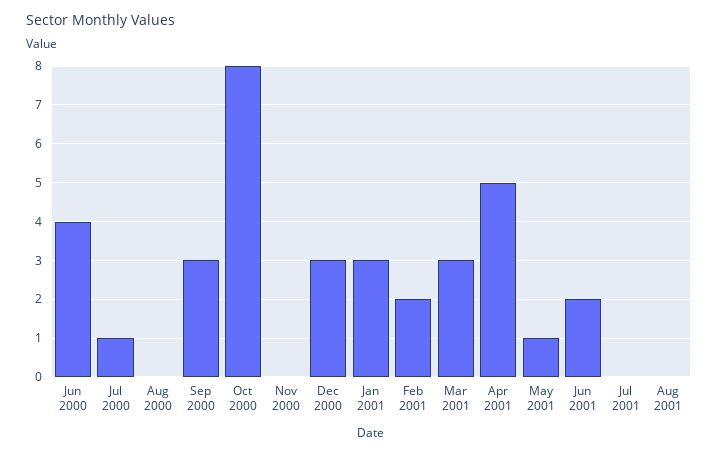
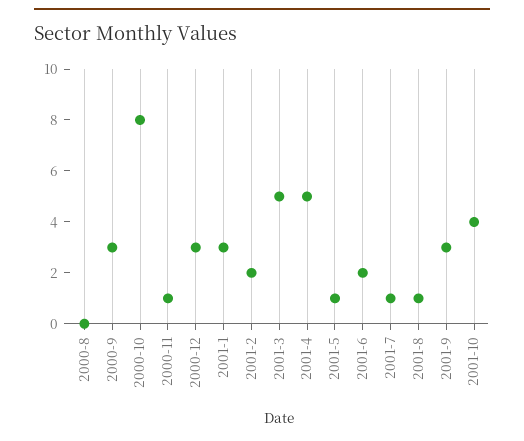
Jun 2000: 4 -> none
Jul 2000: 1 -> none
Nov 2000: 0 -> 1
Mar 2001: 3 -> 5
Jul 2001: 0 -> 1
Aug 2001: 0 -> 1
2001-9: none -> 3
2001-10: none -> 4

